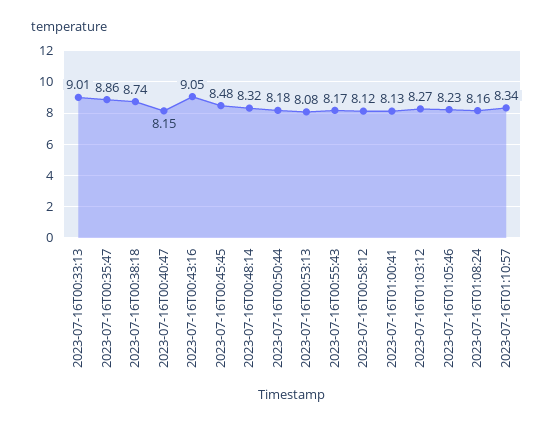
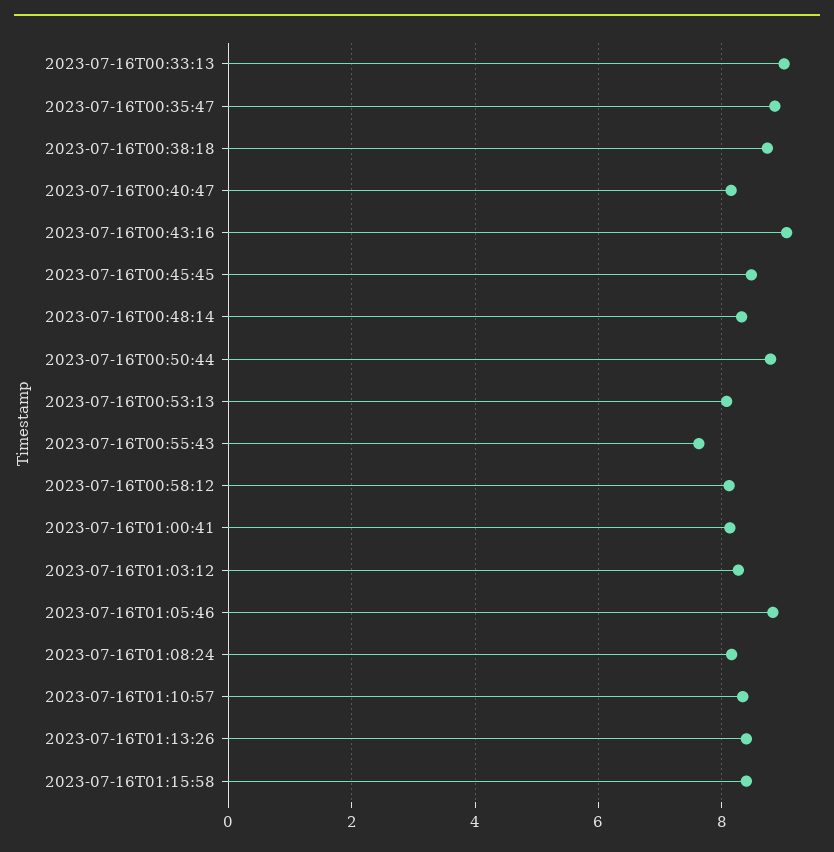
2023-07-16T00:50:44: 8.18 -> 8.8
2023-07-16T00:55:43: 8.17 -> 7.6
2023-07-16T01:05:46: 8.23 -> 8.8
2023-07-16T01:13:26: none -> 8.4
2023-07-16T01:15:58: none -> 8.4

